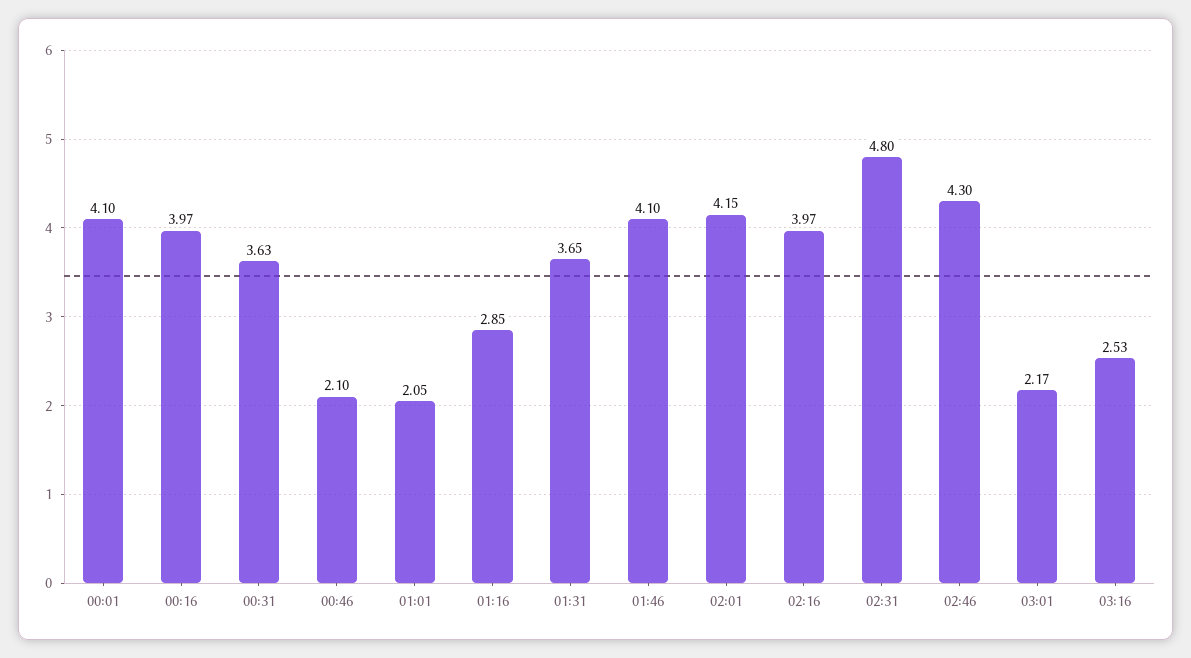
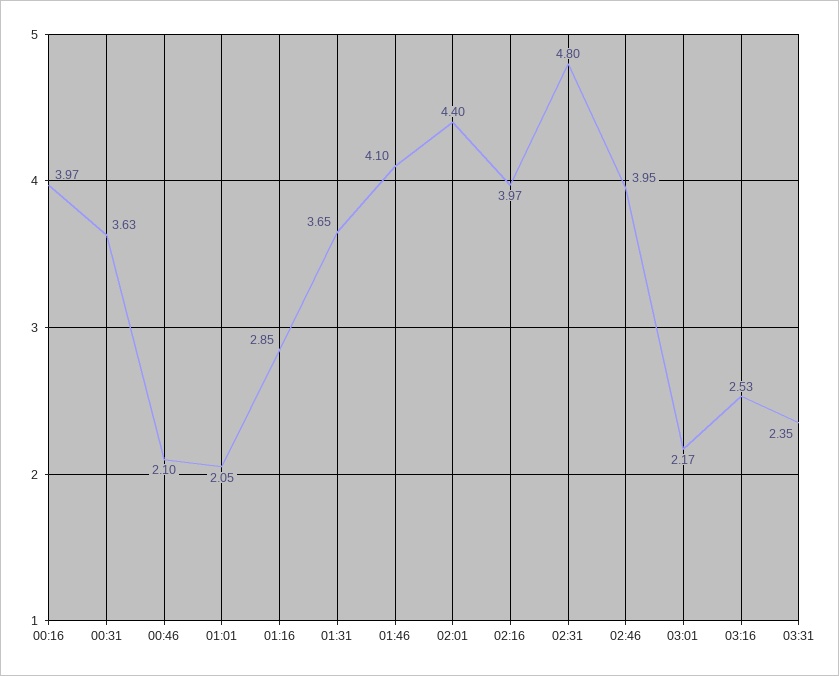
00:01: 4.1 -> none
02:01: 4.15 -> 4.4
02:46: 4.3 -> 3.95
03:31: none -> 2.35

